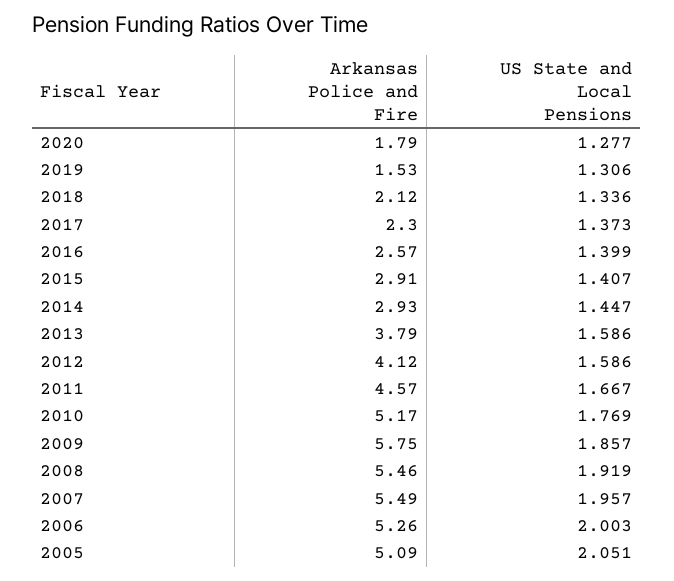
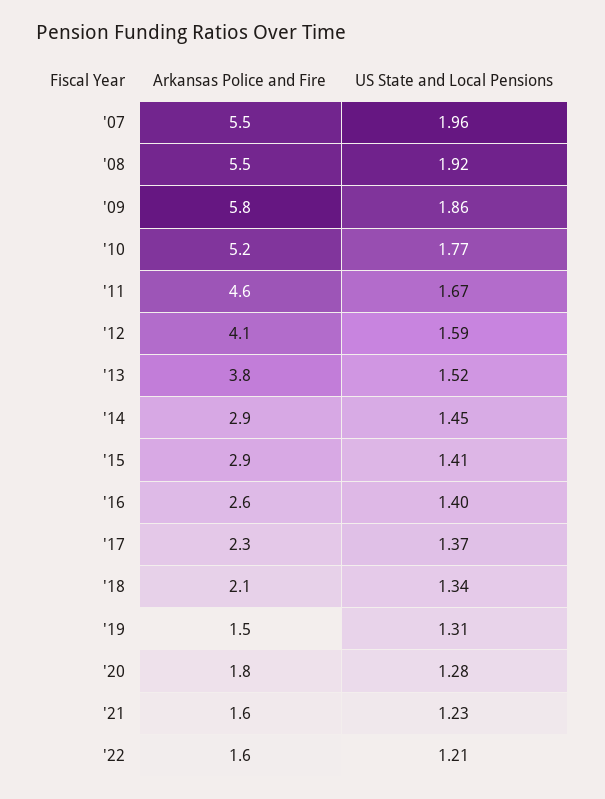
US State and Local Pensions, 2013: 1.586 -> 1.52
Arkansas Police and Fire, 2006: 5.26 -> none
US State and Local Pensions, 2006: 2.003 -> none
Arkansas Police and Fire, 2005: 5.09 -> none
US State and Local Pensions, 2005: 2.051 -> none
Arkansas Police and Fire, '21: none -> 1.6
US State and Local Pensions, '21: none -> 1.23
Arkansas Police and Fire, '22: none -> 1.6
US State and Local Pensions, '22: none -> 1.21

